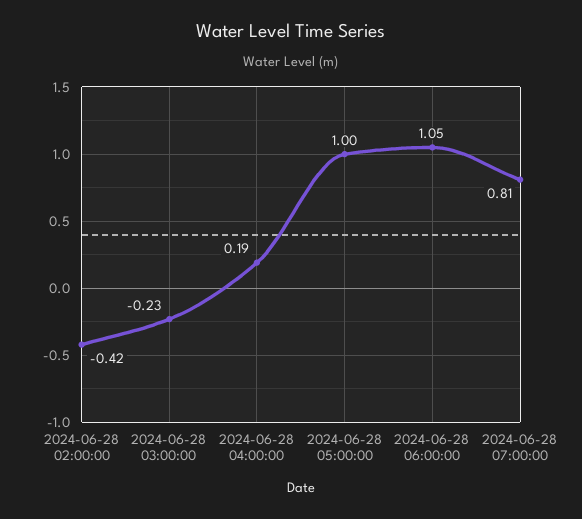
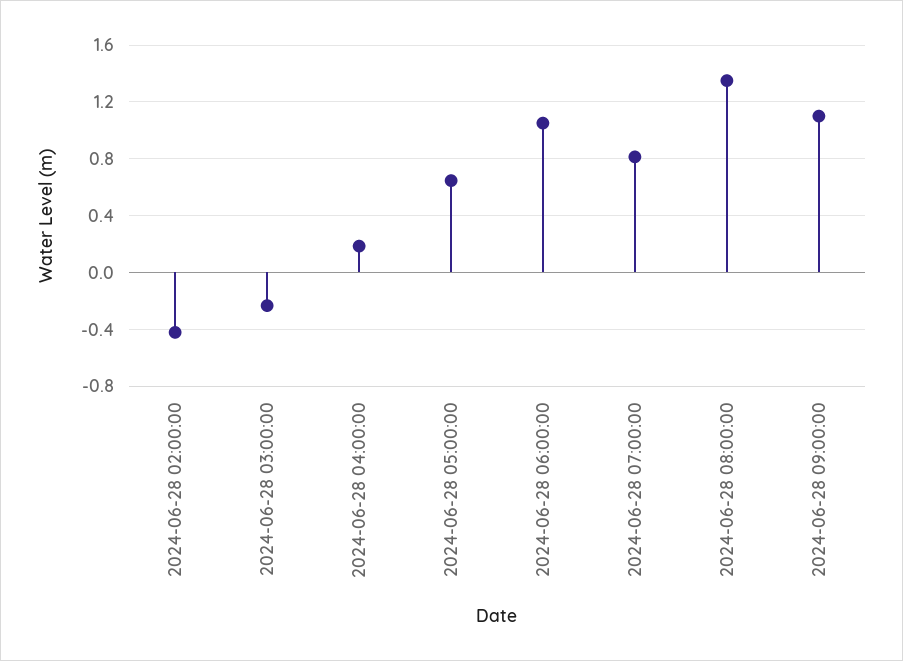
2024-06-28 05:00:00: 1 -> 0.65
2024-06-28 08:00:00: none -> 1.35
2024-06-28 09:00:00: none -> 1.1

